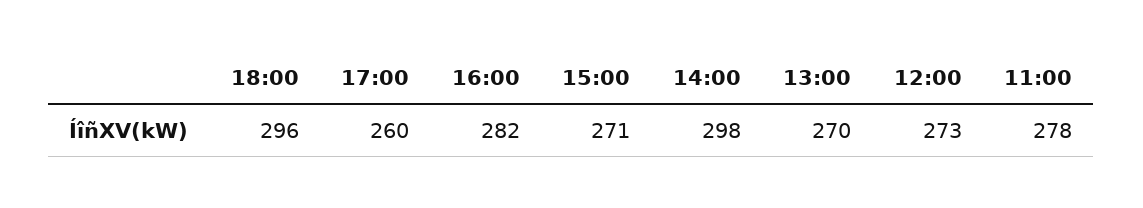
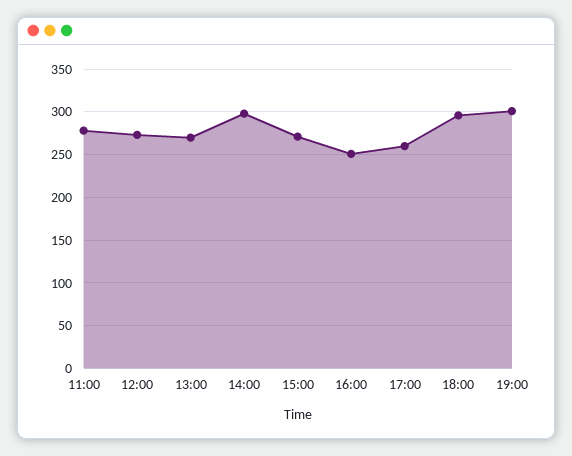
16:00: 282 -> 250
19:00: none -> 300

